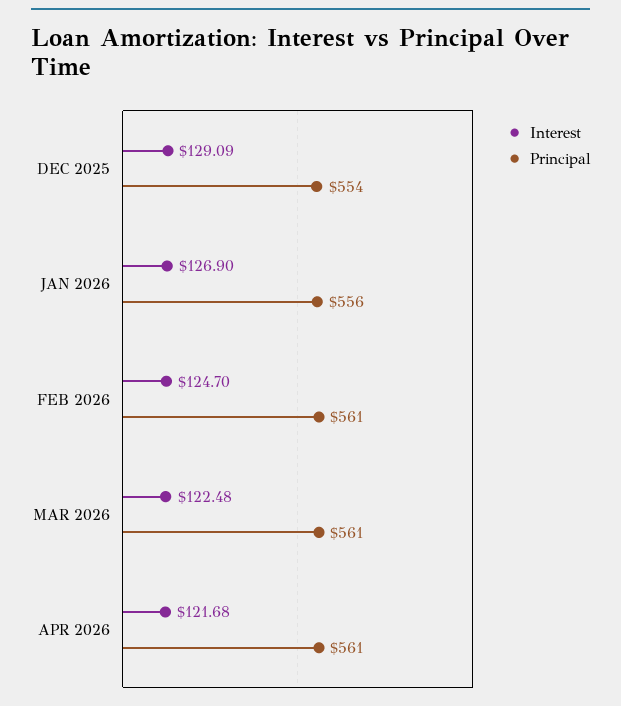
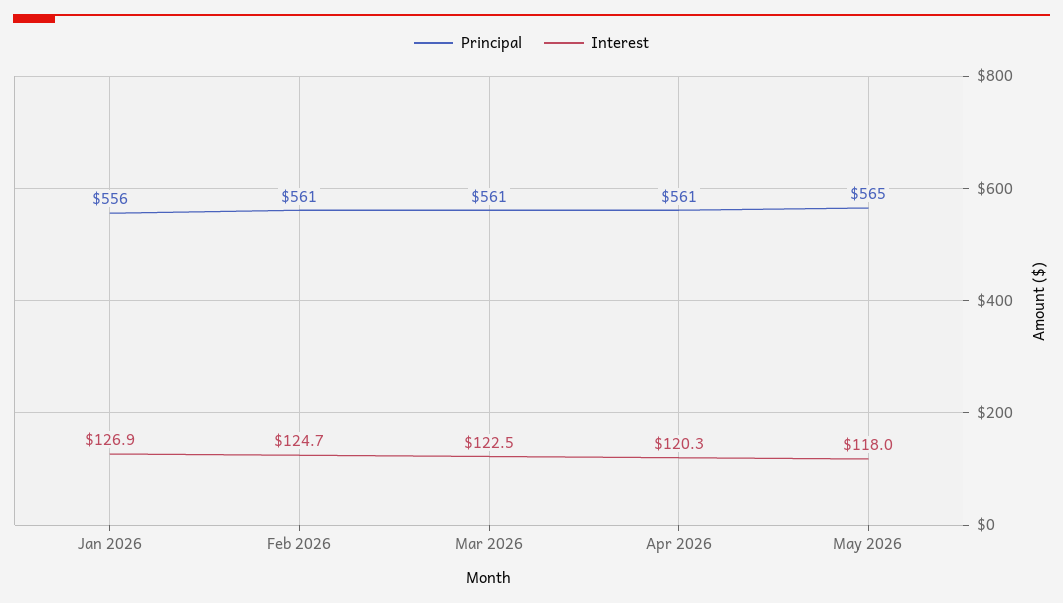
Interest, DEC 2025: 129.09 -> none
Principal, DEC 2025: 554 -> none
Interest, APR 2026: 121.68 -> 120.3
Principal, May 2026: none -> 565
Interest, May 2026: none -> 118

